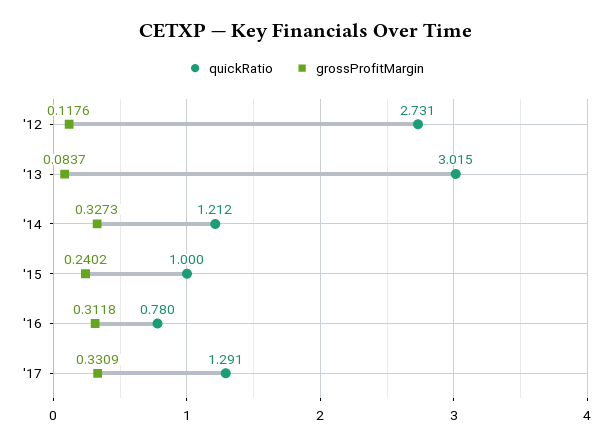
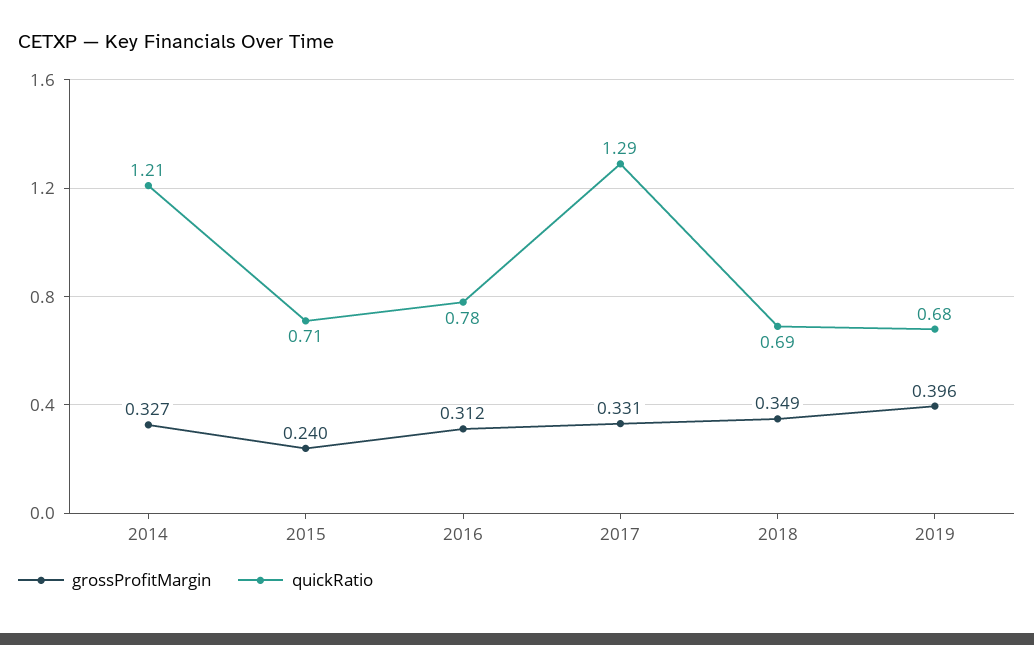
quickRatio, '12: 2.731 -> none
grossProfitMargin, '12: 0.1176 -> none
quickRatio, '13: 3.015 -> none
grossProfitMargin, '13: 0.0837 -> none
quickRatio, '15: 1 -> 0.71
grossProfitMargin, 2018: none -> 0.349
quickRatio, 2018: none -> 0.69
grossProfitMargin, 2019: none -> 0.396
quickRatio, 2019: none -> 0.68

